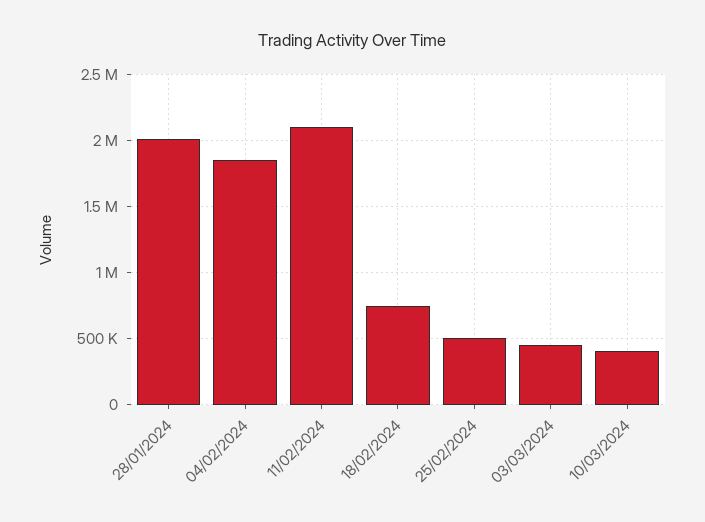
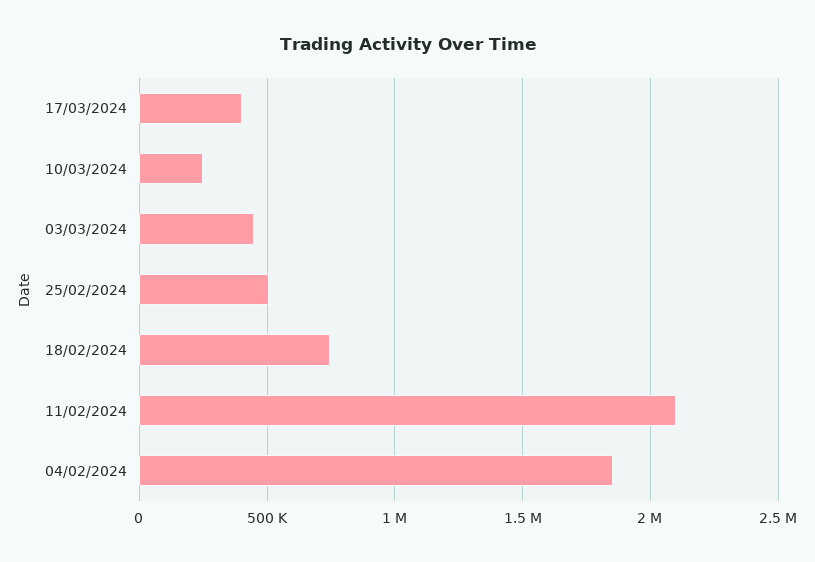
28/01/2024: 2000000 -> none
10/03/2024: 400000 -> 250000
17/03/2024: none -> 400000

